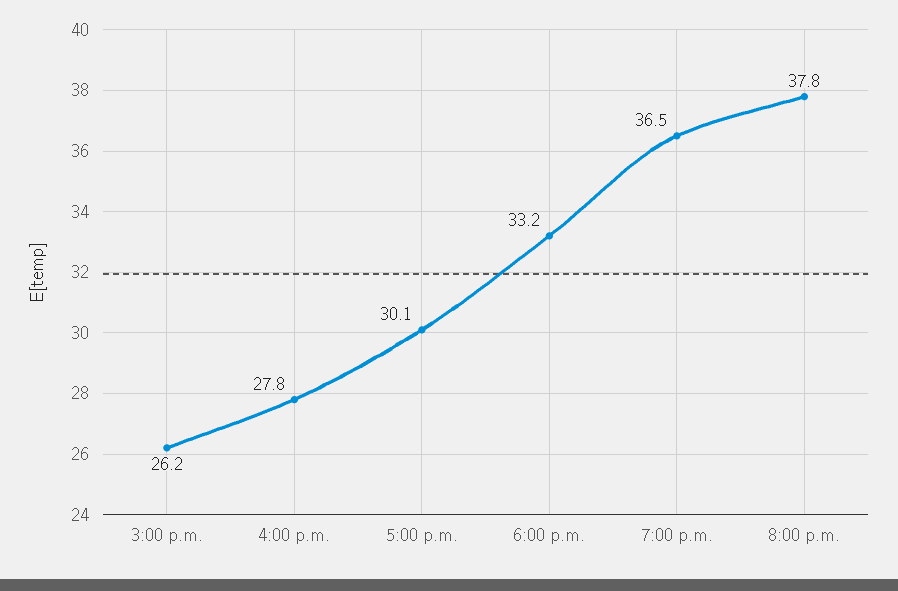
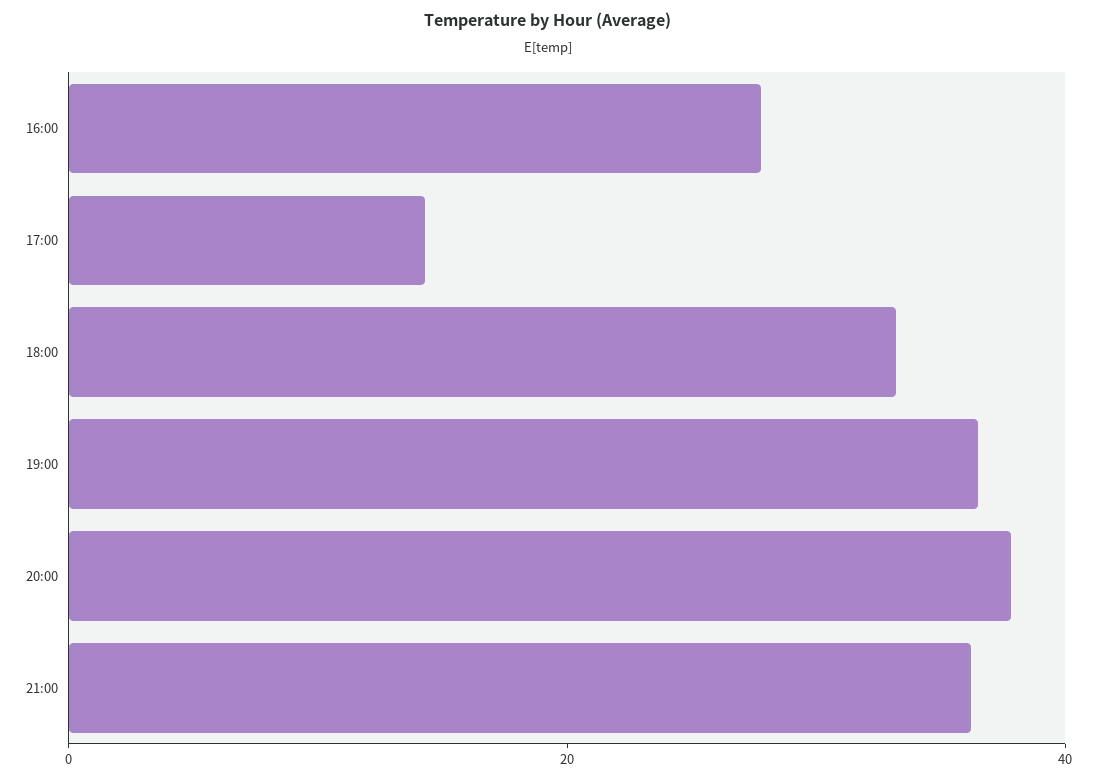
3:00 p.m.: 26.2 -> none
5:00 p.m.: 30.1 -> 15
21:00: none -> 35

